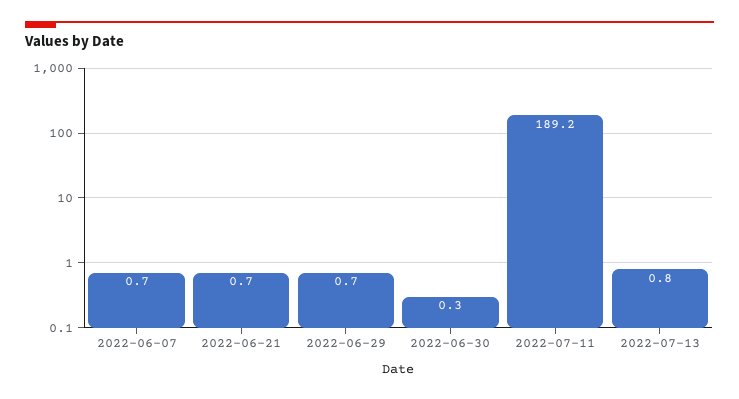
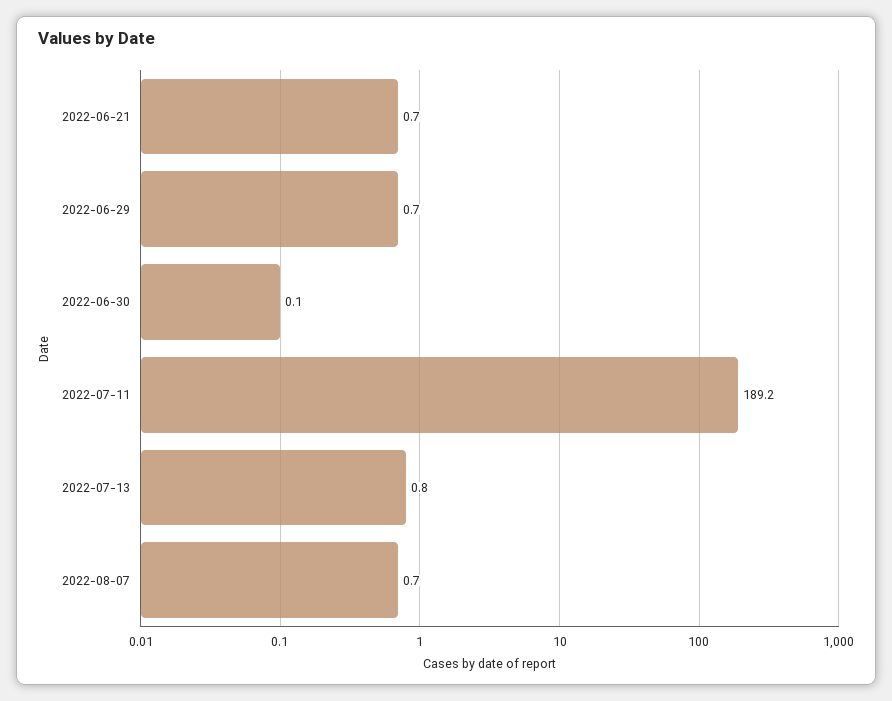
2022-06-07: 0.7 -> none
2022-06-30: 0.3 -> 0.1
2022-08-07: none -> 0.7

